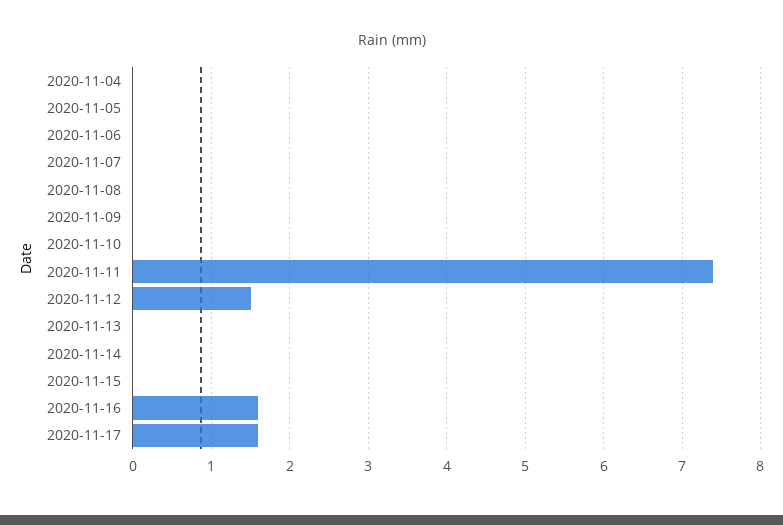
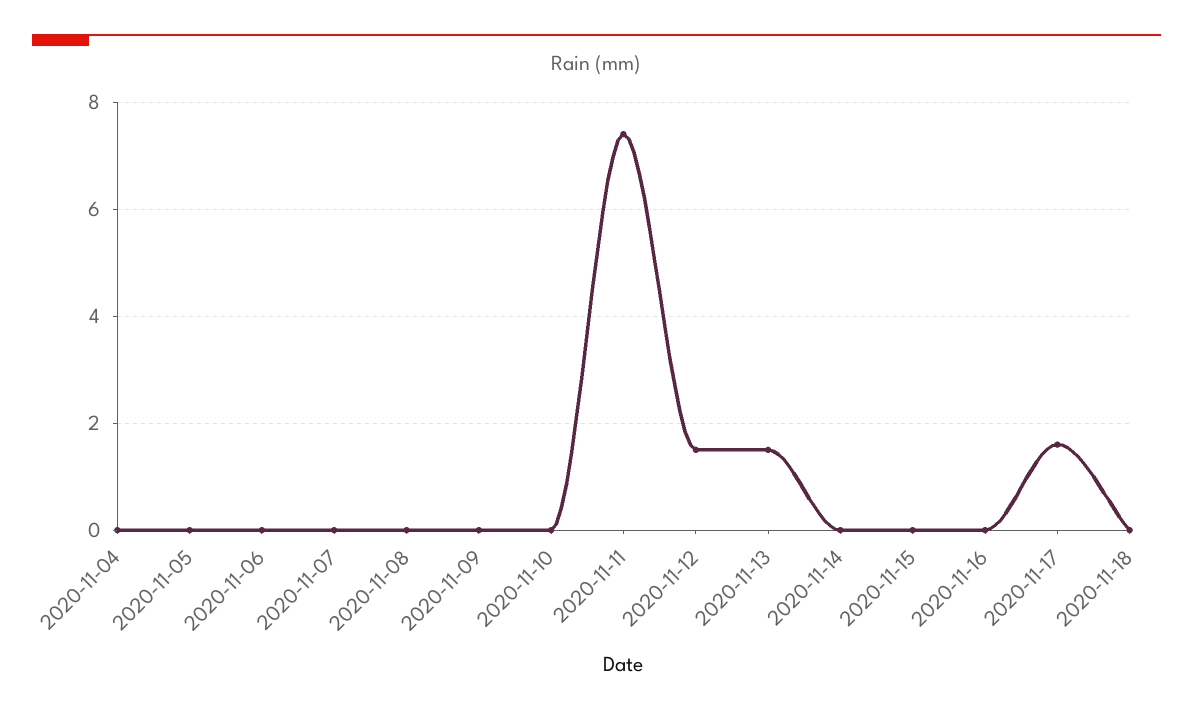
2020-11-13: 0 -> 1.5
2020-11-16: 1.6 -> 0
2020-11-18: none -> 0

